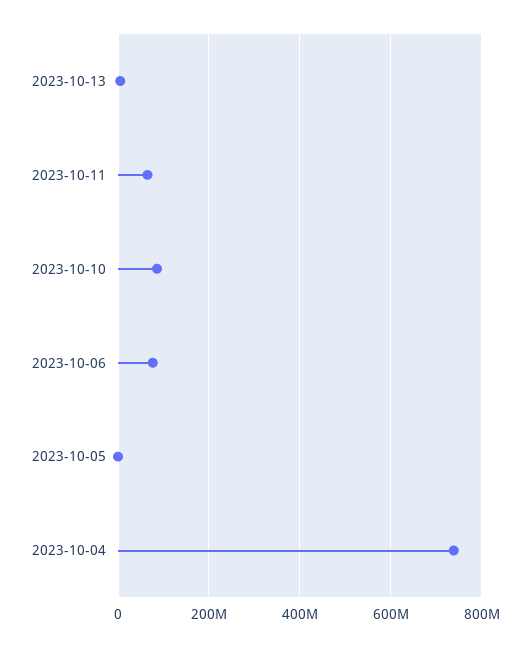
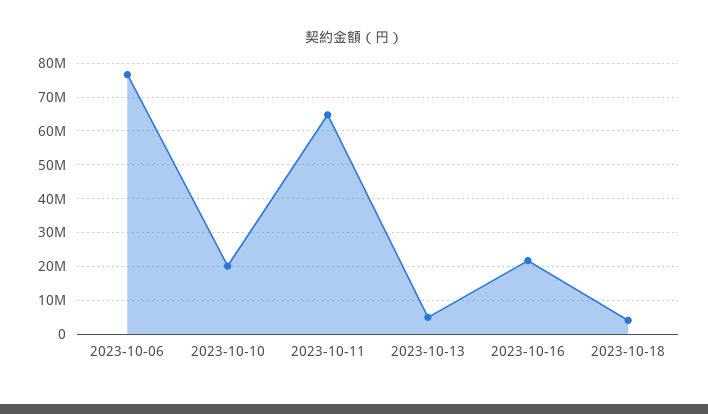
2023-10-10: 80000000 -> 20000000
2023-10-05: 0 -> none
2023-10-04: 740000000 -> none
2023-10-16: none -> 22000000
2023-10-18: none -> 4000000

